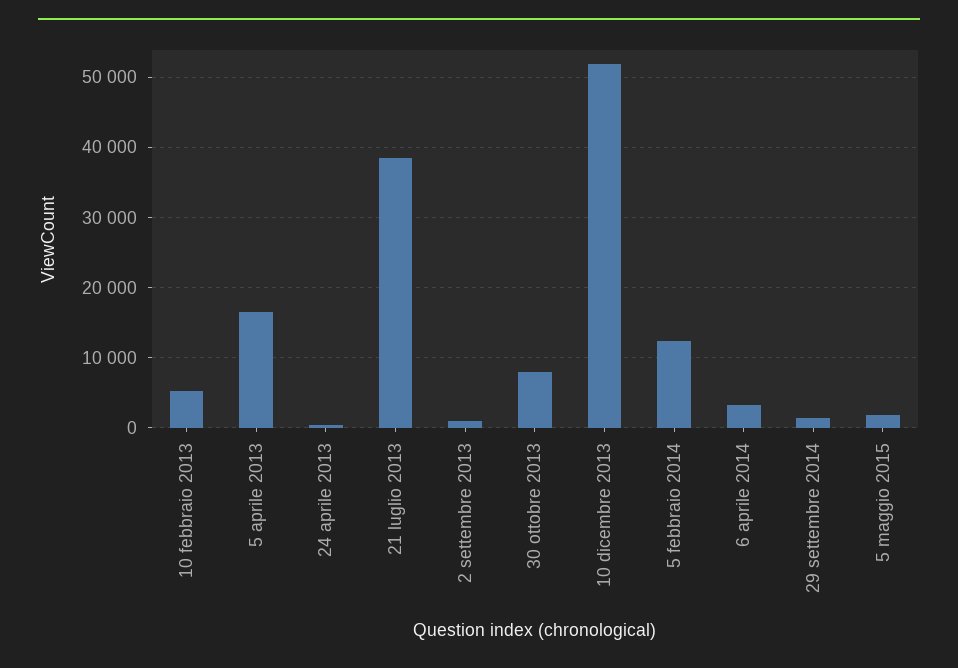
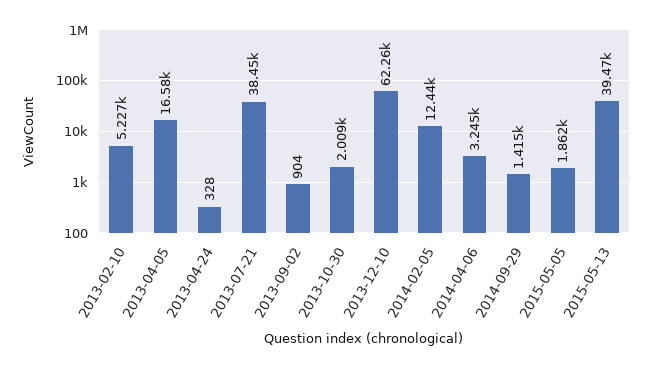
30 ottobre 2013: 8000 -> 2009
10 dicembre 2013: 52000 -> 62260
2015-05-13: none -> 39470

